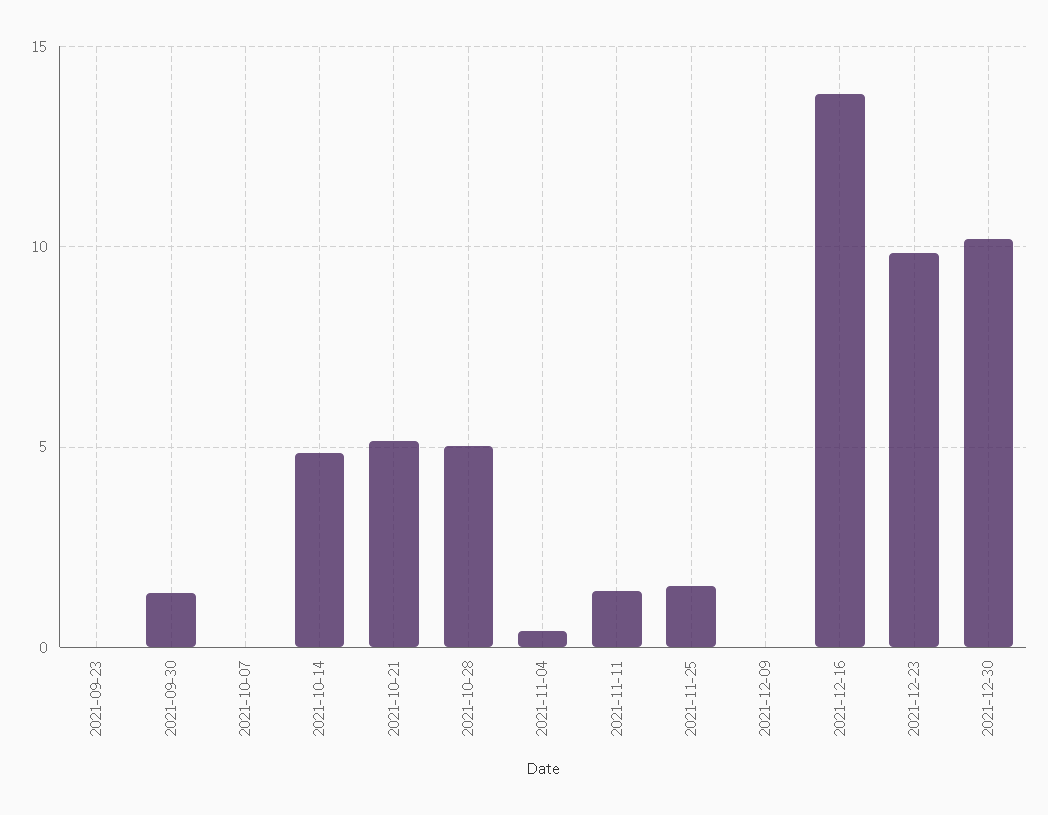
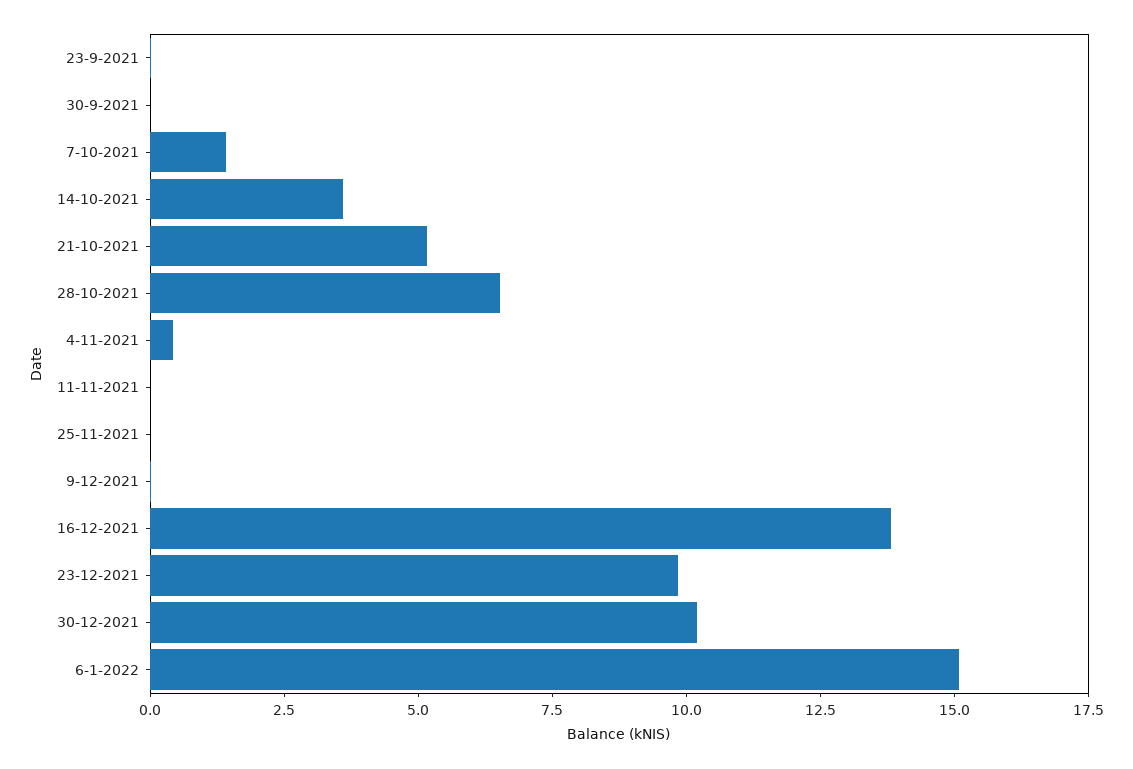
2021-09-30: 1.5 -> 0
2021-10-07: 0 -> 1.5
2021-10-14: 5 -> 3.5
2021-10-28: 5 -> 6.5
2021-11-11: 1.5 -> 0
2021-11-25: 1.5 -> 0
6-1-2022: none -> 15

